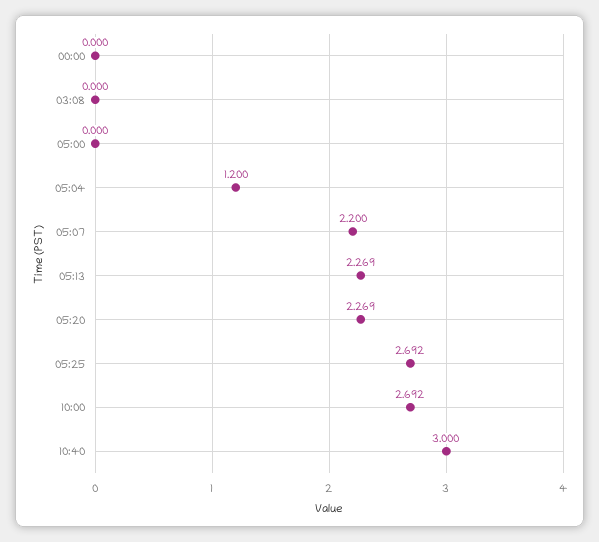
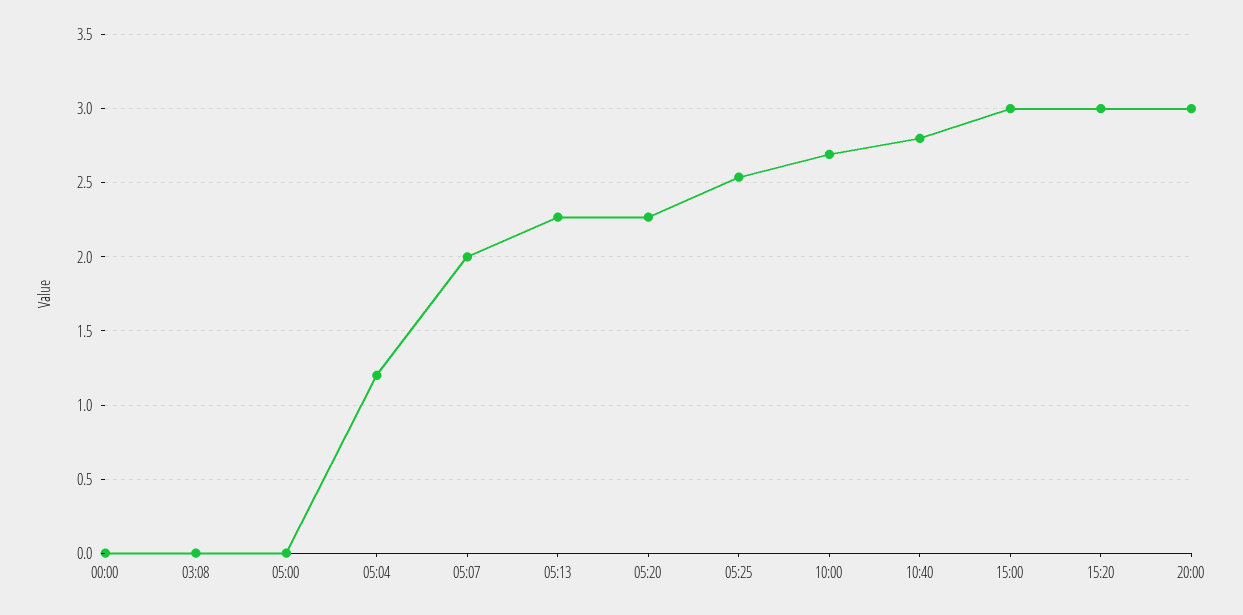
05:07: 2.2 -> 2
05:25: 2.692 -> 2.55
10:40: 3 -> 2.8
15:00: none -> 3
15:20: none -> 3
20:00: none -> 3

